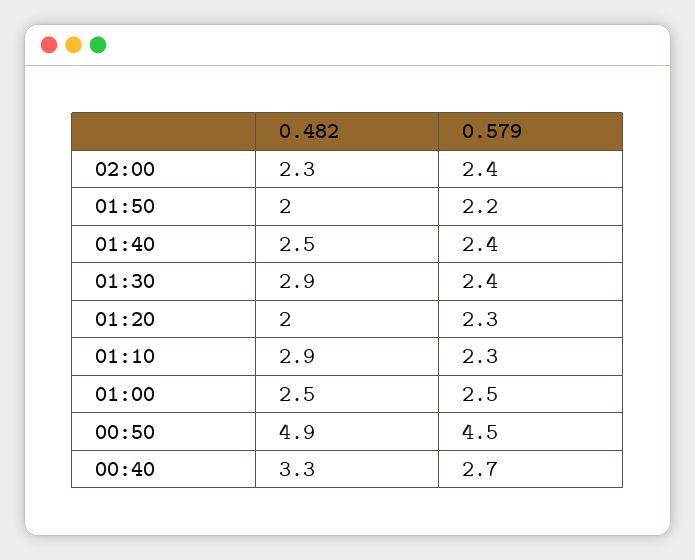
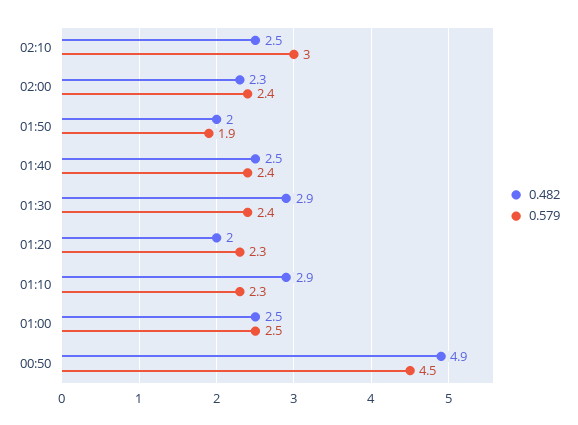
0.579, 01:50: 2.2 -> 1.9
0.482, 00:40: 3.3 -> none
0.579, 00:40: 2.7 -> none
0.482, 02:10: none -> 2.5
0.579, 02:10: none -> 3

